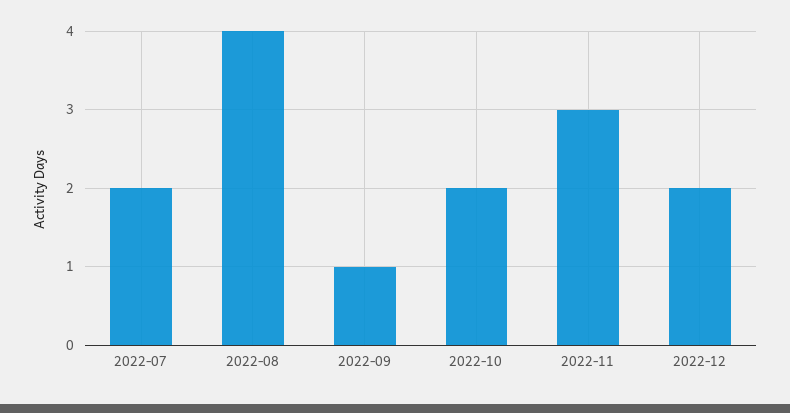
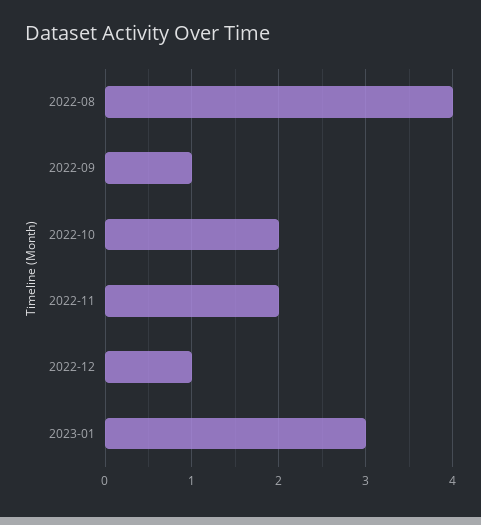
2022-07: 2 -> none
2022-11: 3 -> 2
2022-12: 2 -> 1
2023-01: none -> 3

